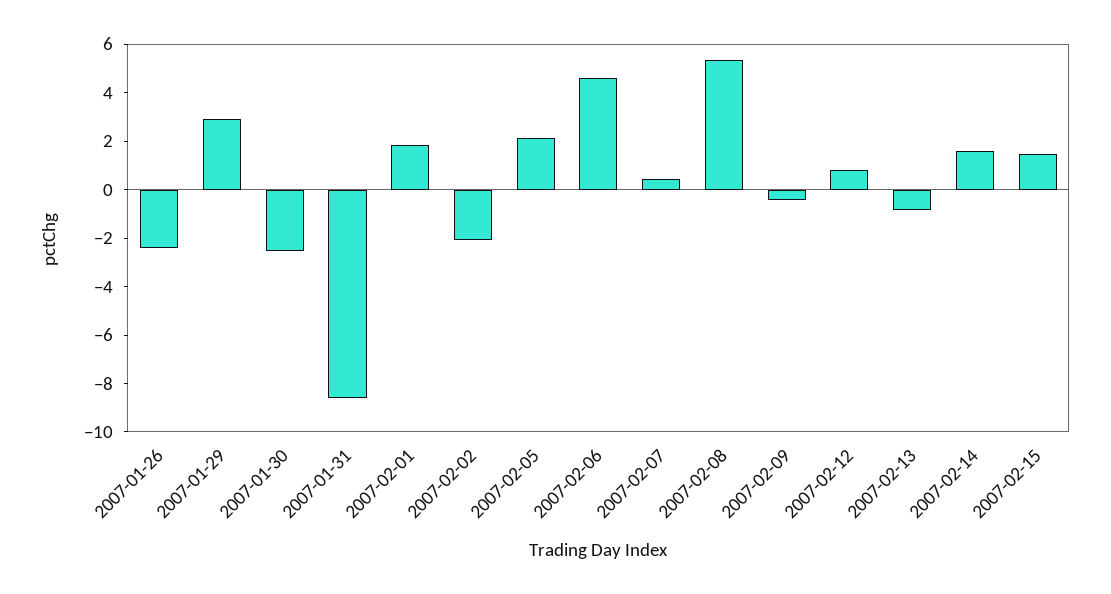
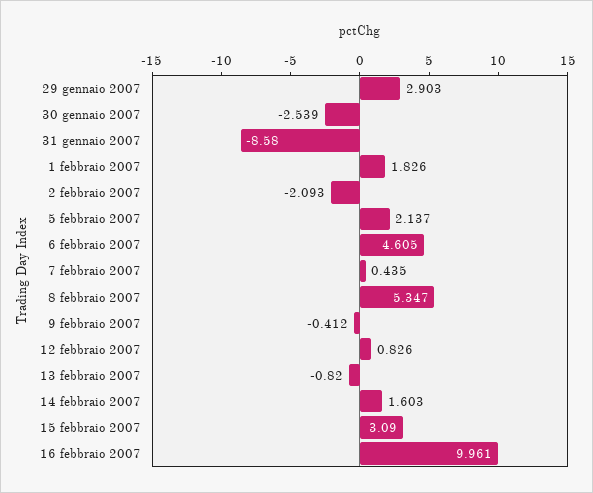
2007-01-26: -2.5 -> none
2007-02-15: 1.5 -> 3.09
16 febbraio 2007: none -> 9.961

